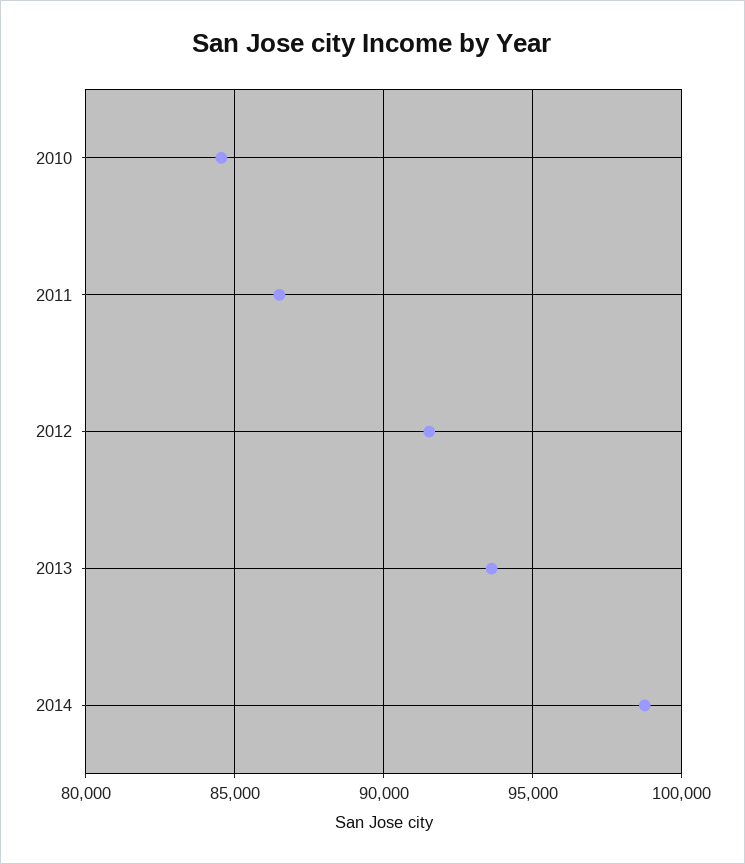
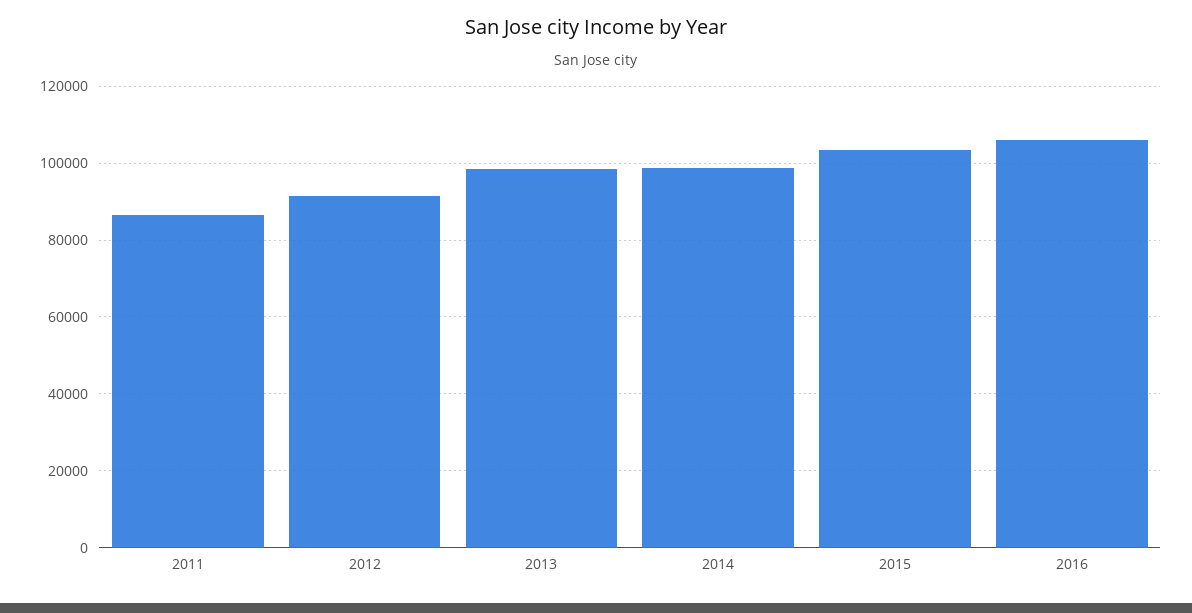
2010: 84500 -> none
2013: 93500 -> 98000
2015: none -> 104000
2016: none -> 106000

